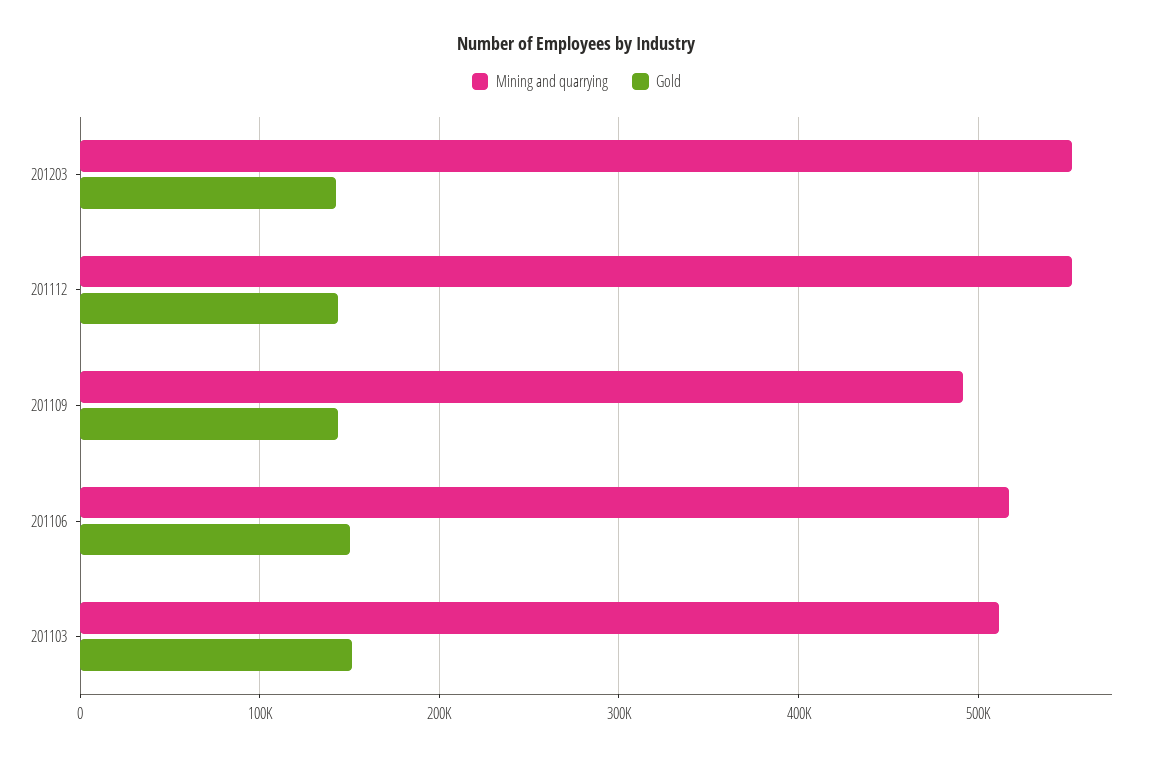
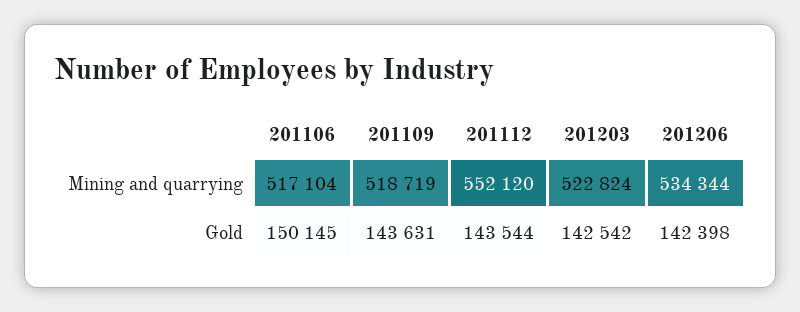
Mining and quarrying, 201203: 550000 -> 522824
Mining and quarrying, 201109: 490000 -> 518719
Mining and quarrying, 201103: 510000 -> none
Gold, 201103: 150000 -> none
Mining and quarrying, 201206: none -> 534344
Gold, 201206: none -> 142398

